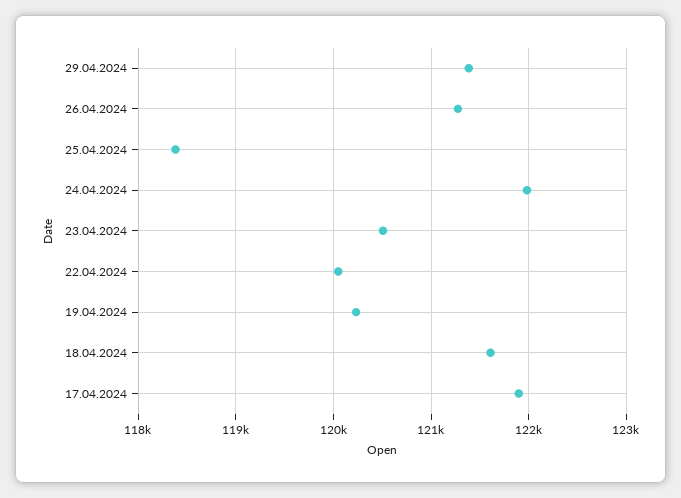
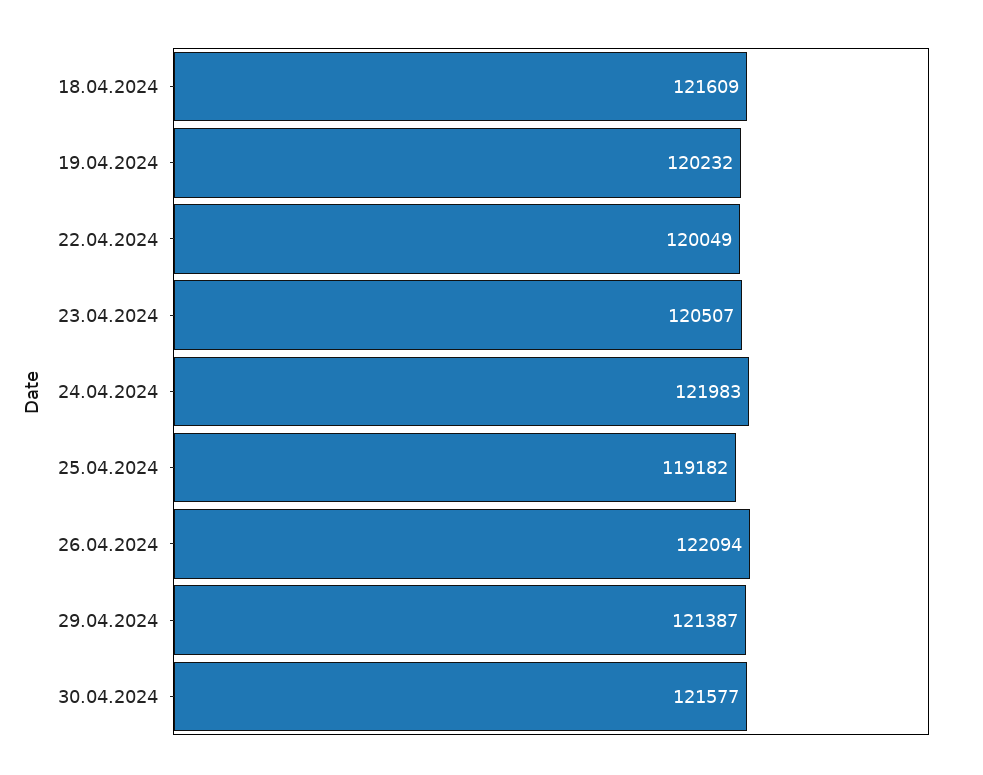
26.04.2024: 121300 -> 122094
25.04.2024: 118400 -> 119182
17.04.2024: 121900 -> none
30.04.2024: none -> 121577

